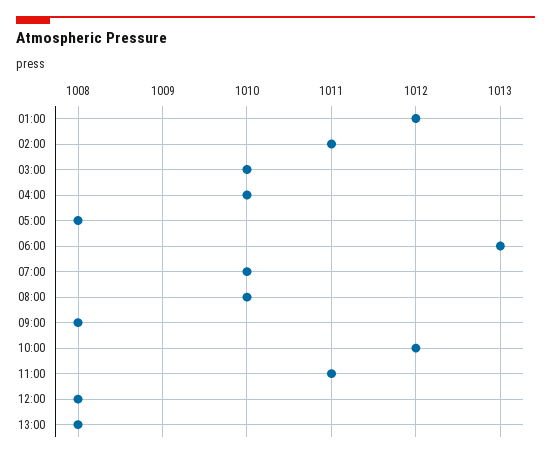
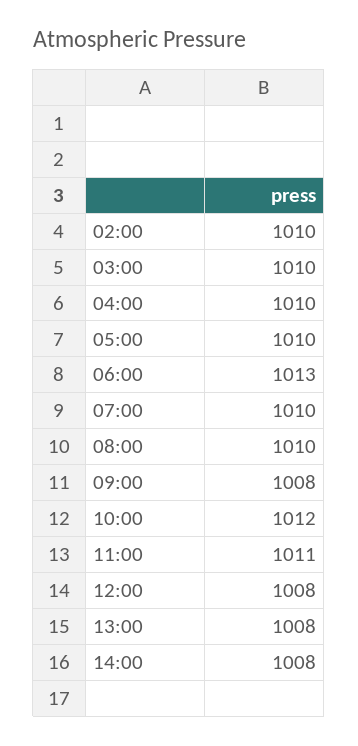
01:00: 1012 -> none
02:00: 1011 -> 1010
05:00: 1008 -> 1010
14:00: none -> 1008

